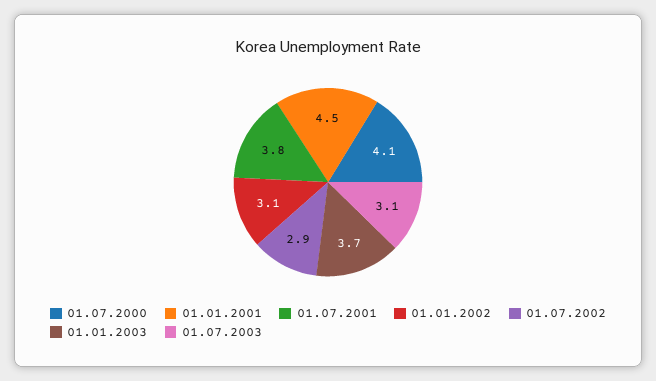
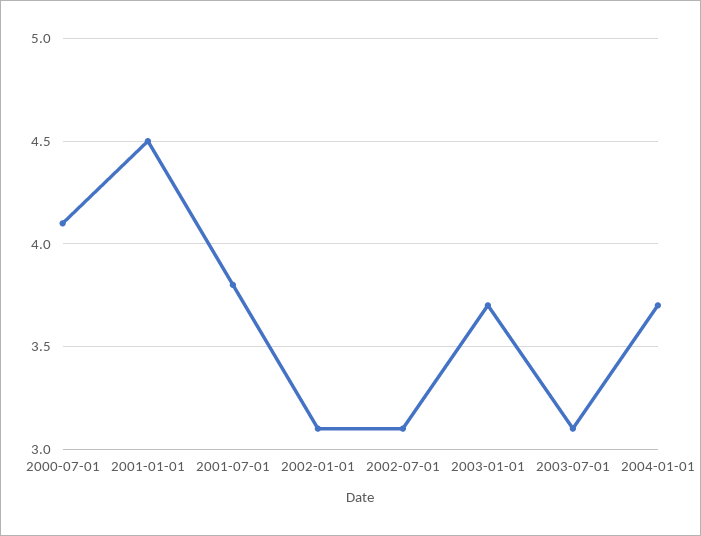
01.07.2002: 2.9 -> 3.1
2004-01-01: none -> 3.7

